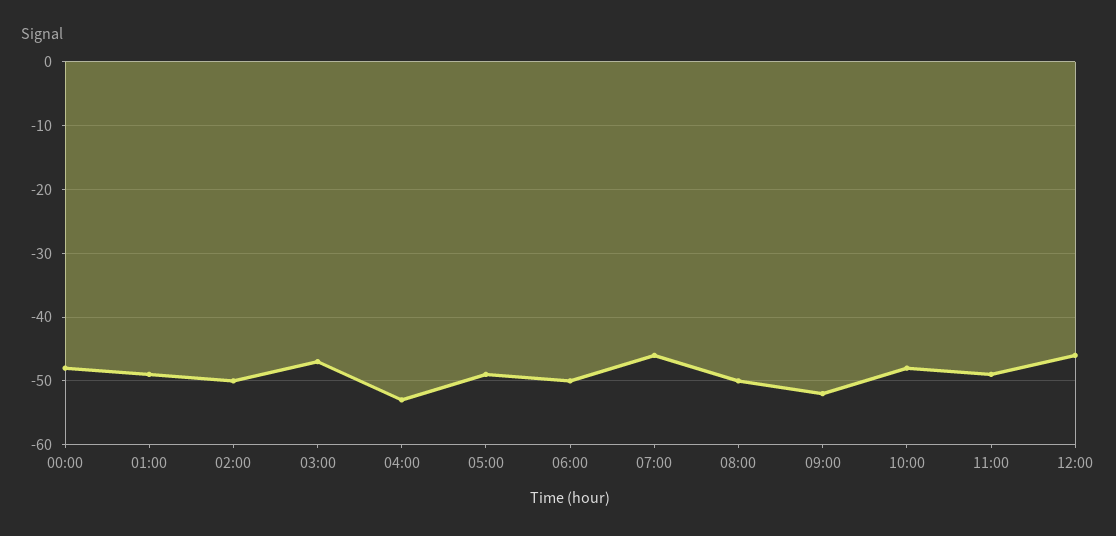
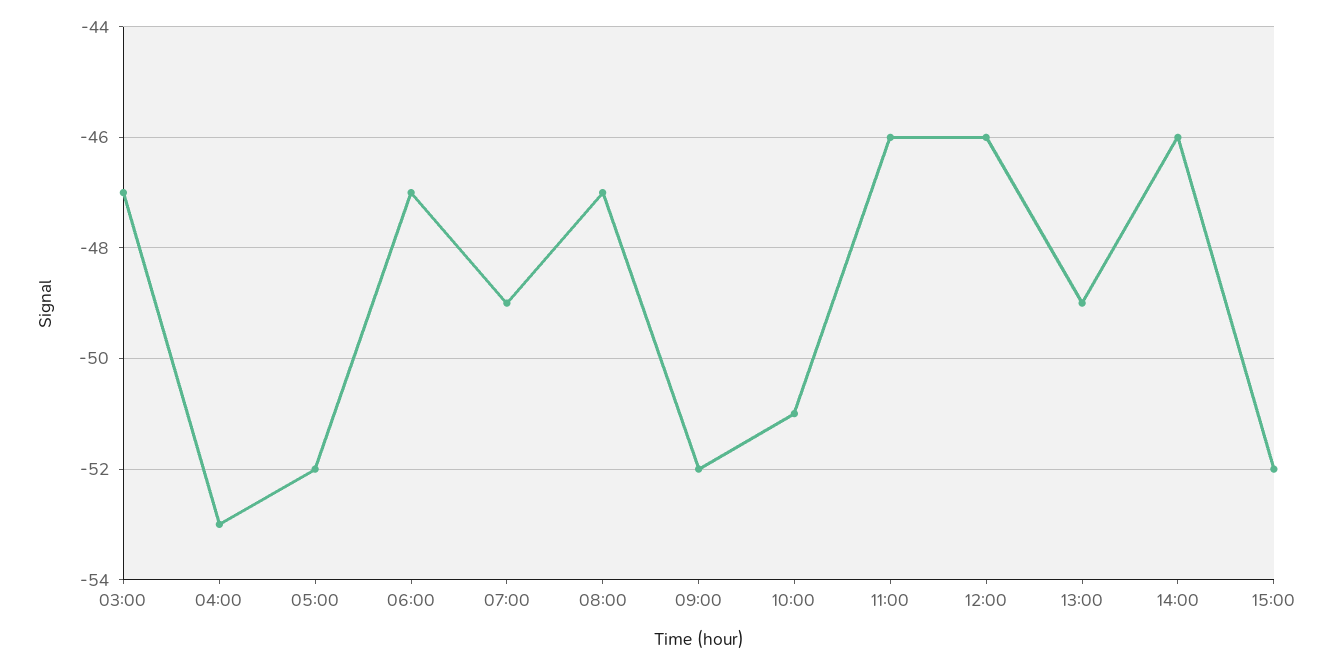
00:00: -48 -> none
01:00: -49 -> none
02:00: -50 -> none
05:00: -49 -> -52
06:00: -50 -> -47
07:00: -46 -> -49
08:00: -50 -> -47
10:00: -48 -> -51
11:00: -49 -> -46
13:00: none -> -49
14:00: none -> -46
15:00: none -> -52

